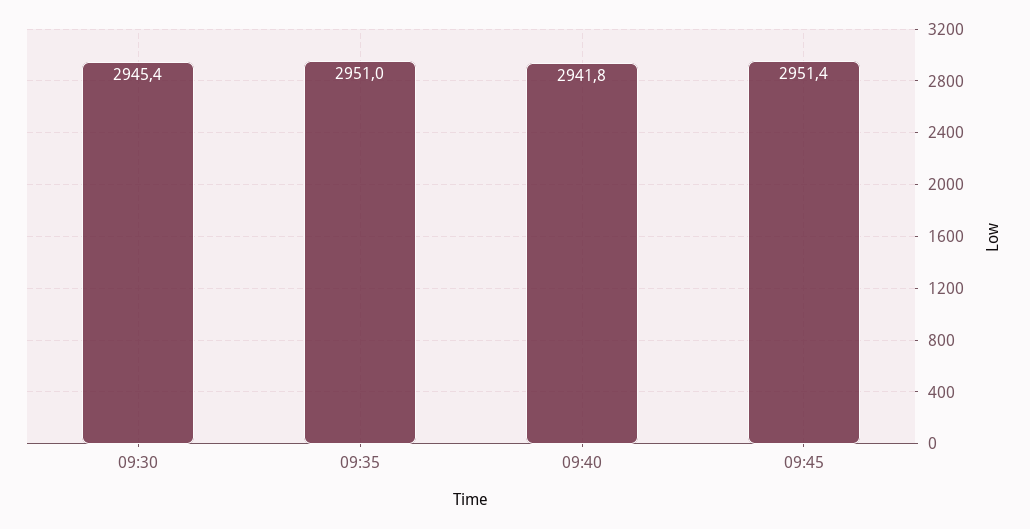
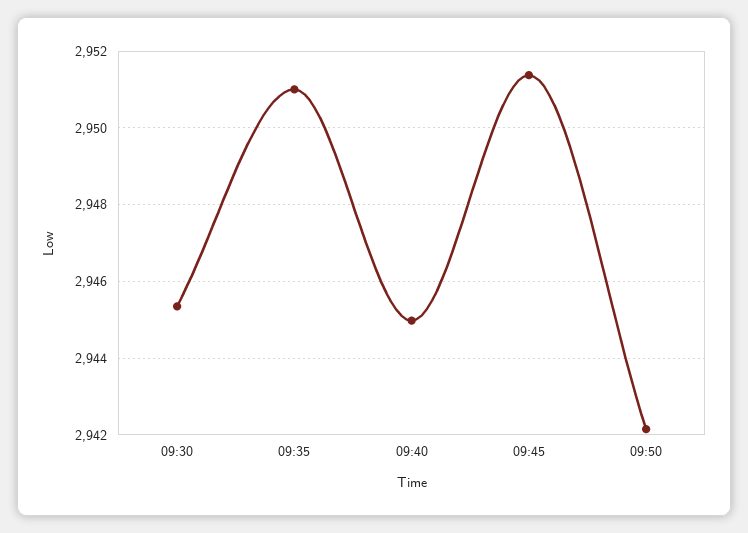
09:40: 2941.8 -> 2945
09:50: none -> 2942.2

